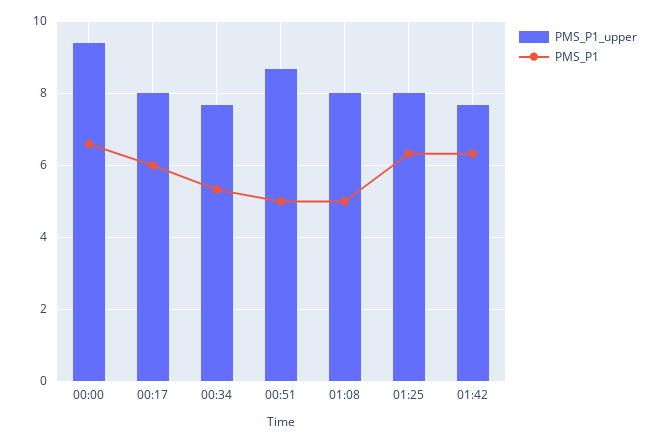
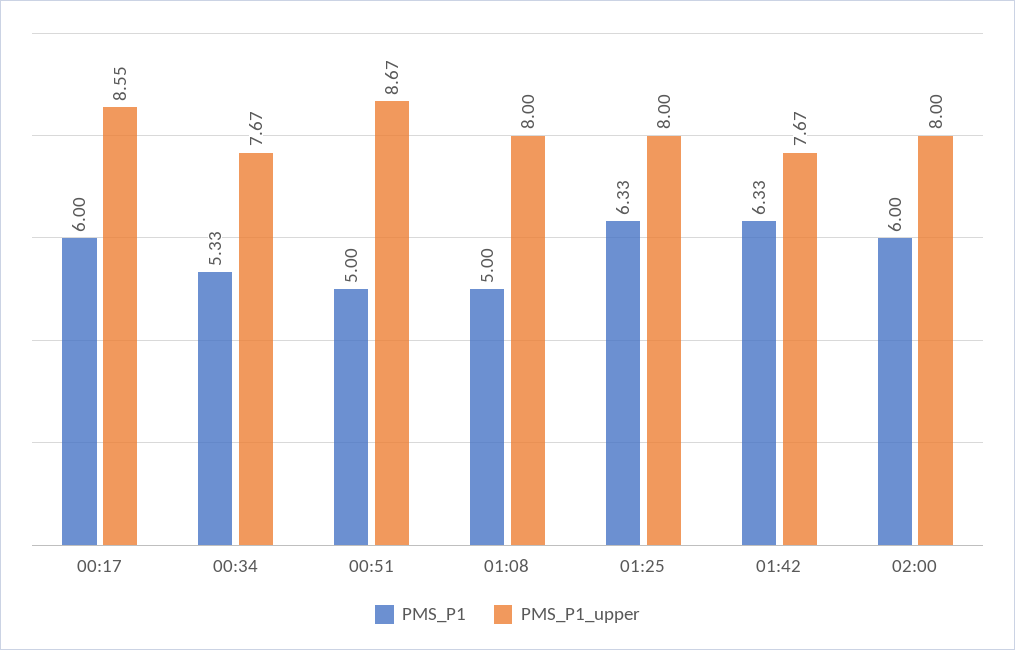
PMS_P1_upper, 00:00: 9.4 -> none
PMS_P1, 00:00: 6.6 -> none
PMS_P1_upper, 00:17: 8 -> 8.55
PMS_P1, 02:00: none -> 6
PMS_P1_upper, 02:00: none -> 8

